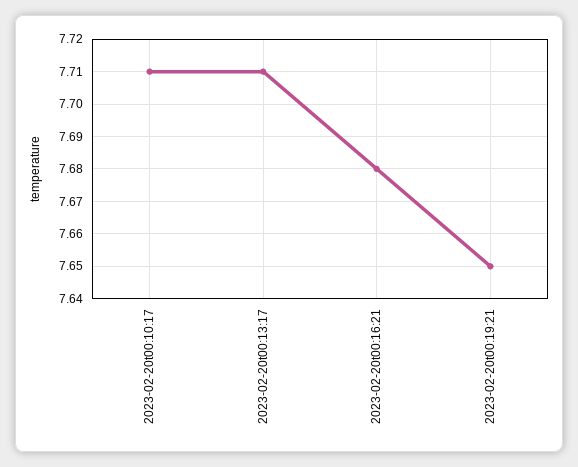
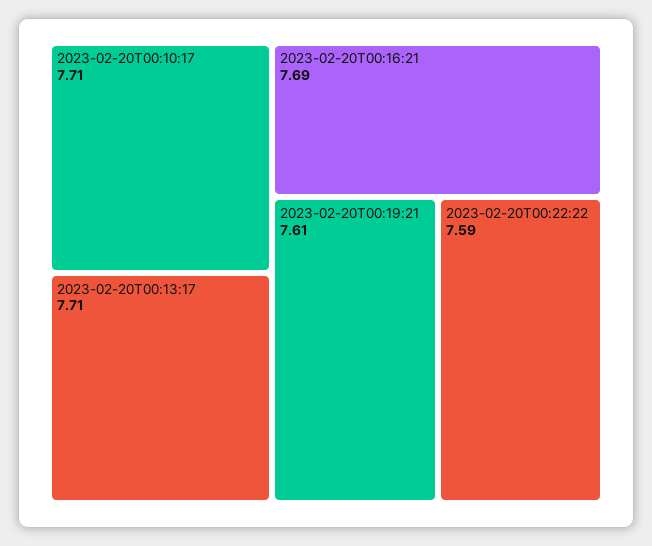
2023-02-20t00:16:21: 7.68 -> 7.69
2023-02-20t00:19:21: 7.65 -> 7.61
2023-02-20T00:22:22: none -> 7.59

